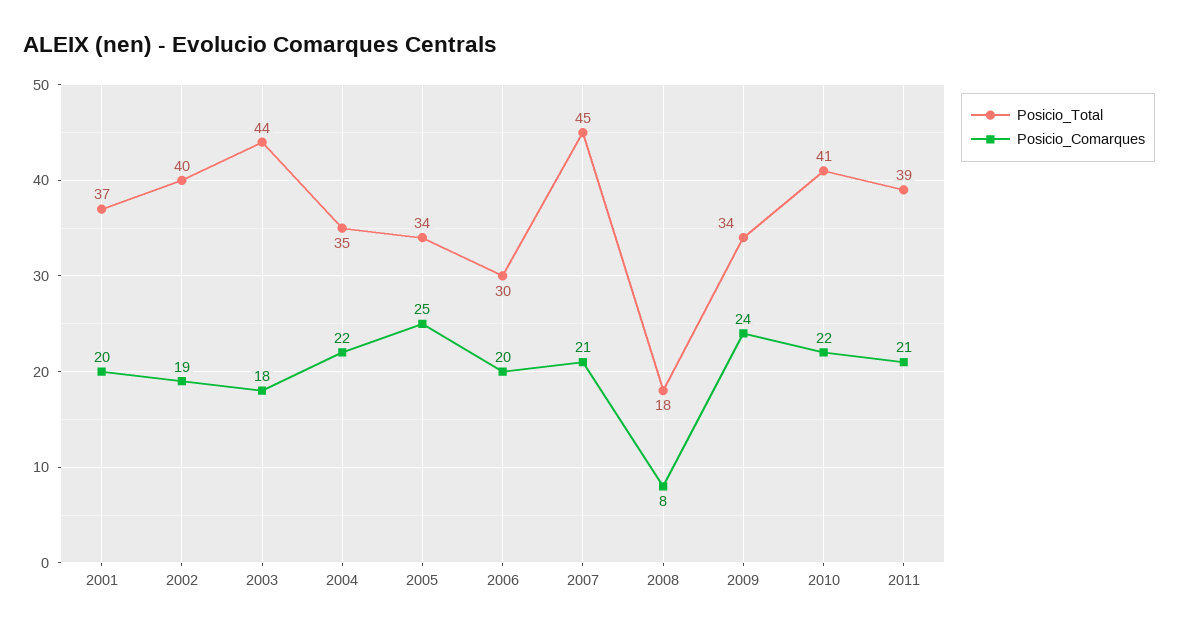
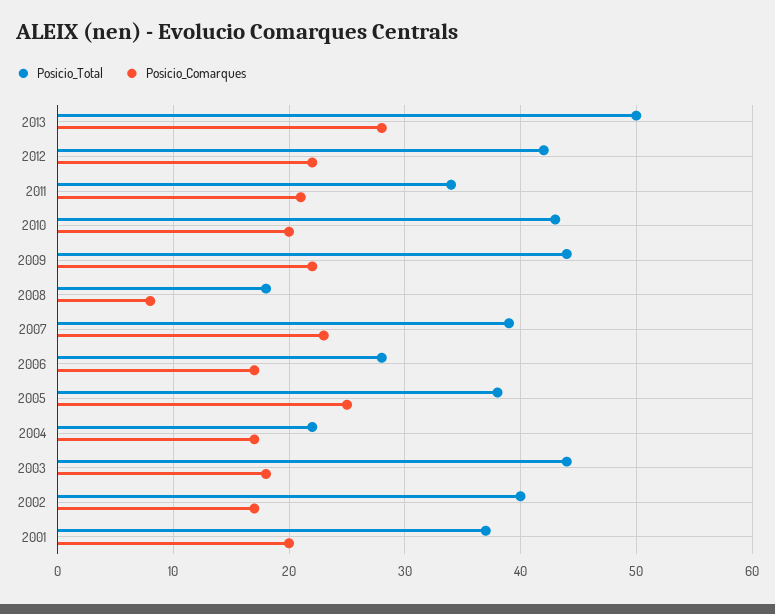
Posicio_Comarques, 2002: 19 -> 17
Posicio_Total, 2004: 35 -> 22
Posicio_Comarques, 2004: 22 -> 17
Posicio_Total, 2005: 34 -> 38
Posicio_Total, 2006: 30 -> 28
Posicio_Comarques, 2006: 20 -> 17
Posicio_Total, 2007: 45 -> 39
Posicio_Comarques, 2007: 21 -> 23
Posicio_Total, 2009: 34 -> 44
Posicio_Comarques, 2009: 24 -> 22
Posicio_Total, 2010: 41 -> 43
Posicio_Comarques, 2010: 22 -> 20
Posicio_Total, 2011: 39 -> 34
Posicio_Total, 2013: none -> 50
Posicio_Comarques, 2013: none -> 28
Posicio_Total, 2012: none -> 42
Posicio_Comarques, 2012: none -> 22

